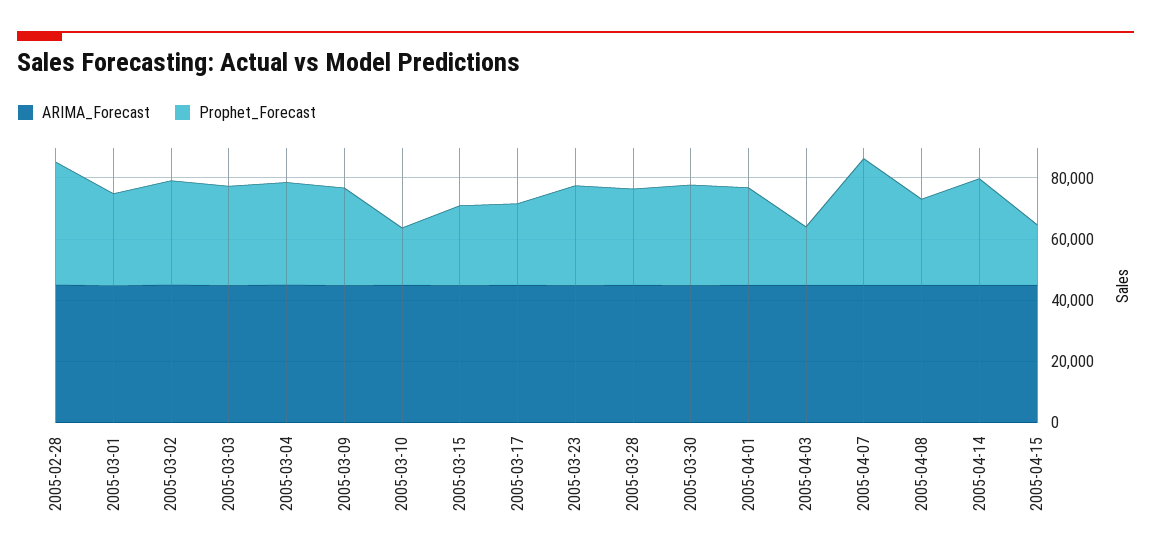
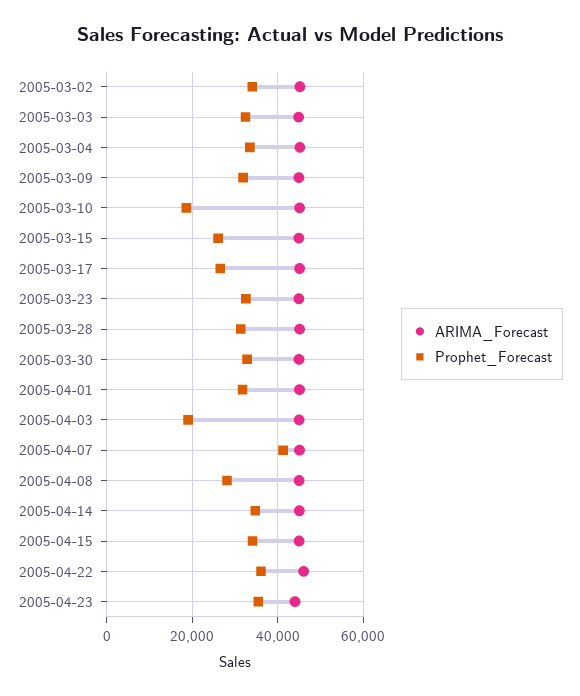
ARIMA_Forecast, 2005-02-28: 45000 -> none
Prophet_Forecast, 2005-02-28: 40000 -> none
ARIMA_Forecast, 2005-03-01: 45000 -> none
Prophet_Forecast, 2005-03-01: 30000 -> none
Prophet_Forecast, 2005-04-15: 20000 -> 34000
ARIMA_Forecast, 2005-04-22: none -> 46000
Prophet_Forecast, 2005-04-22: none -> 36000
ARIMA_Forecast, 2005-04-23: none -> 44000
Prophet_Forecast, 2005-04-23: none -> 36000

